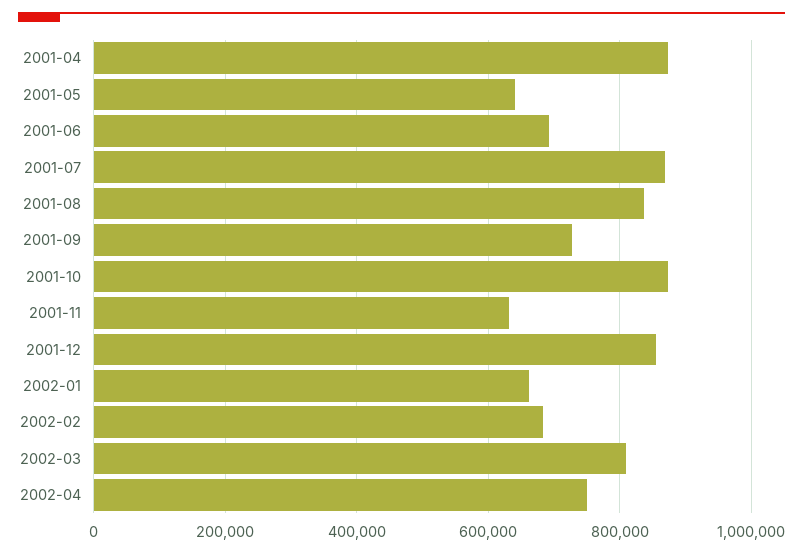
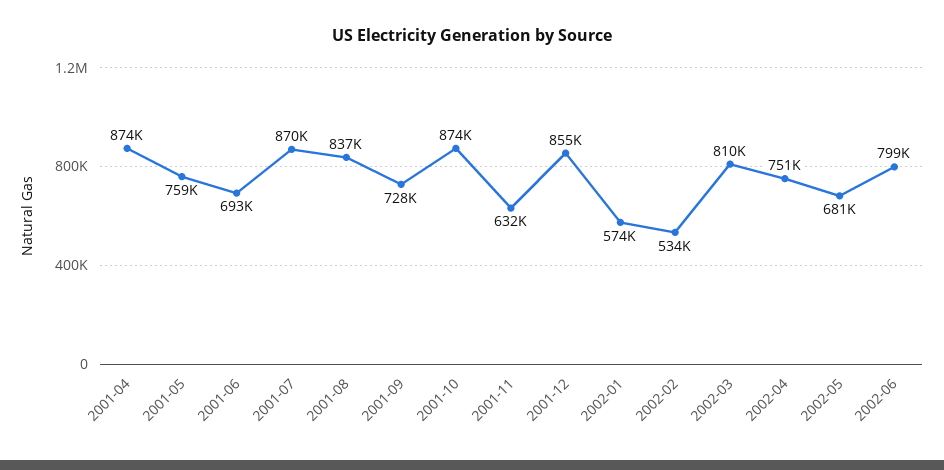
2001-05: 640000 -> 759000
2002-01: 660000 -> 574000
2002-02: 680000 -> 534000
2002-05: none -> 681000
2002-06: none -> 799000

